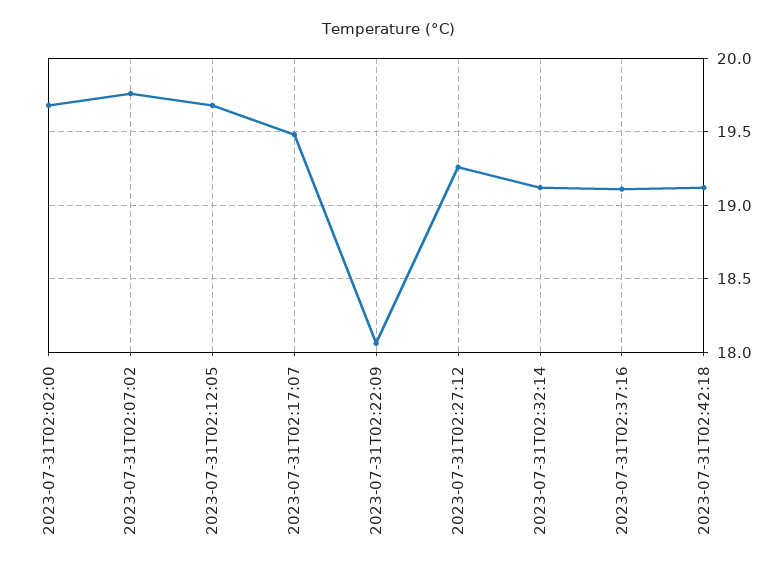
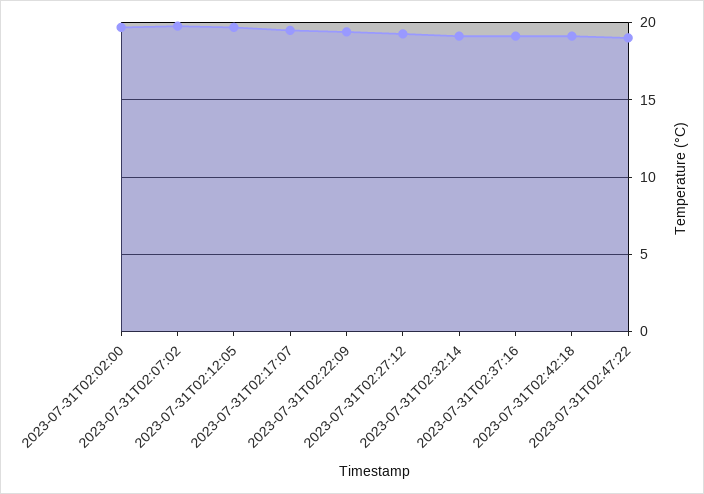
2023-07-31T02:22:09: 18.05 -> 19.5
2023-07-31T02:47:22: none -> 19

